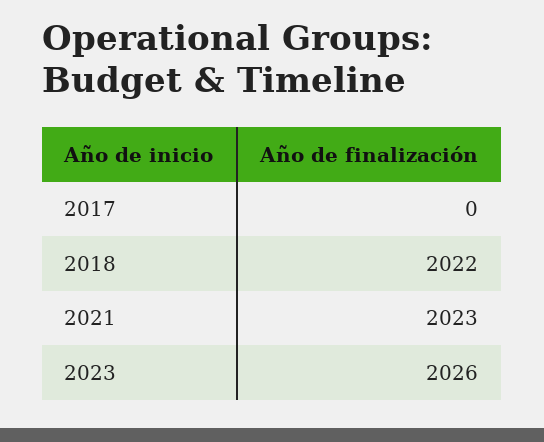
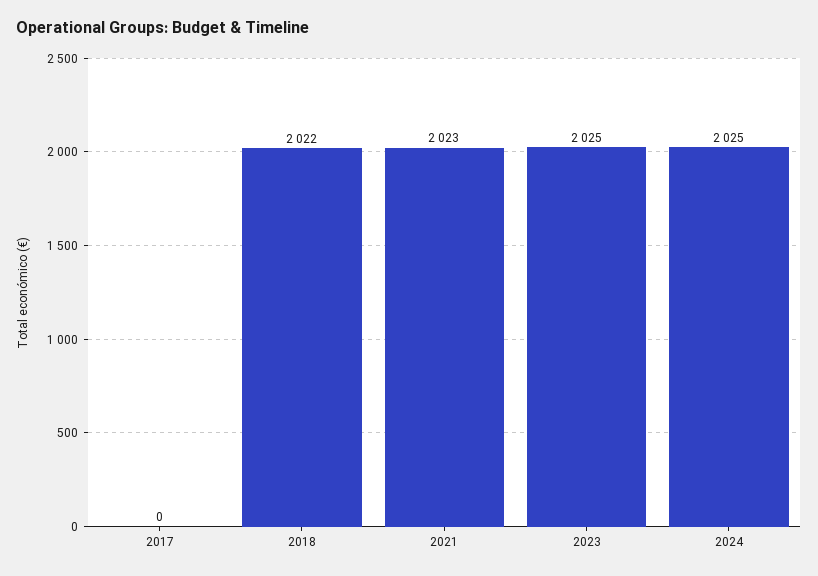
2023: 2026 -> 2025
2024: none -> 2025

